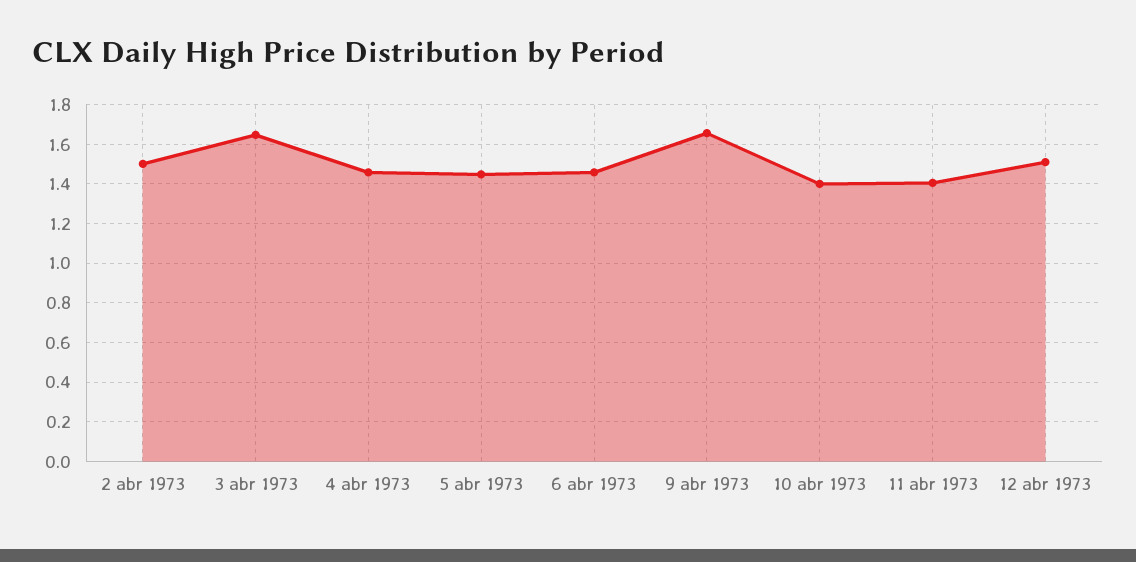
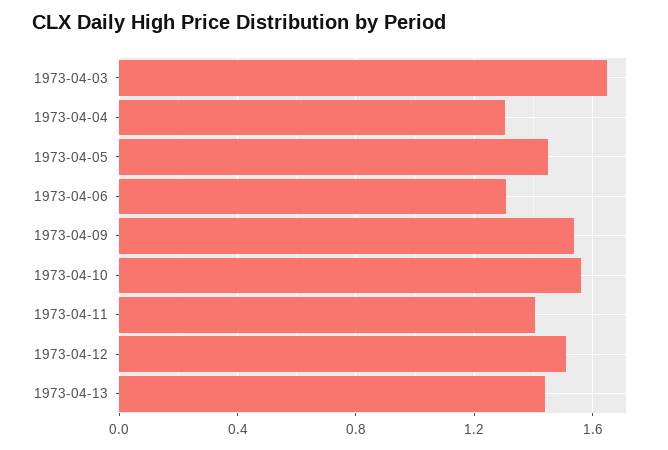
2 abr 1973: 1.5 -> none
4 abr 1973: 1.45 -> 1.3
6 abr 1973: 1.45 -> 1.3
9 abr 1973: 1.65 -> 1.55
10 abr 1973: 1.4 -> 1.55
1973-04-13: none -> 1.45

